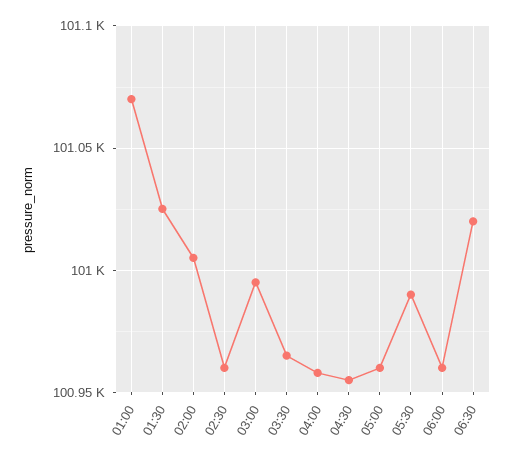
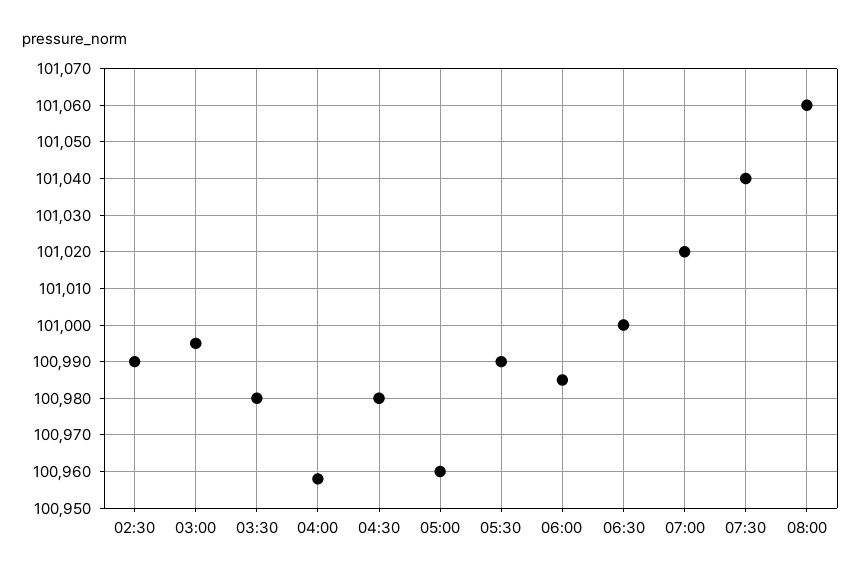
01:00: 101070 -> none
01:30: 101025 -> none
02:00: 101005 -> none
02:30: 100960 -> 100990
03:30: 100965 -> 100980
04:30: 100955 -> 100980
06:00: 100960 -> 100985
06:30: 101020 -> 101000
07:00: none -> 101020
07:30: none -> 101040
08:00: none -> 101060

